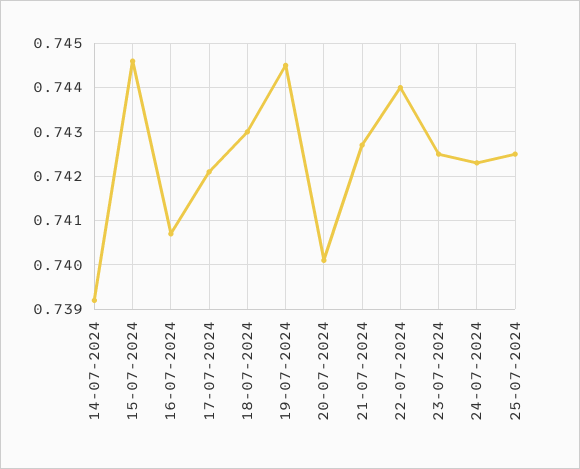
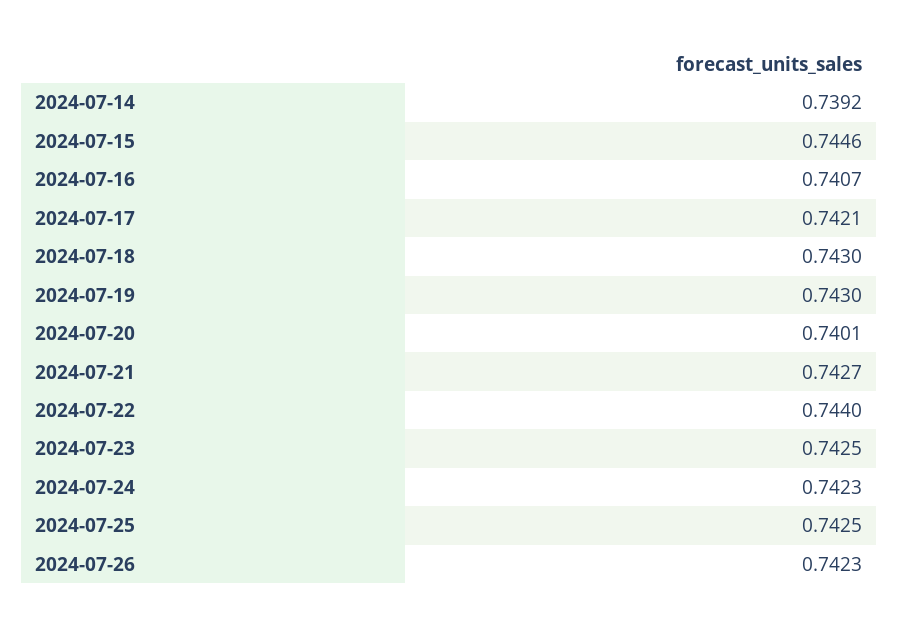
19-07-2024: 0.7445 -> 0.743
2024-07-26: none -> 0.7423

